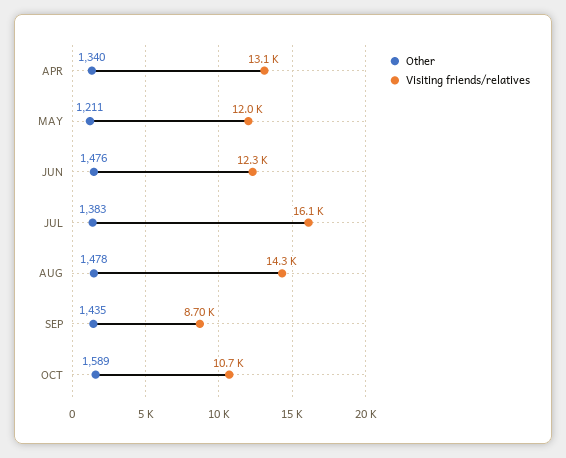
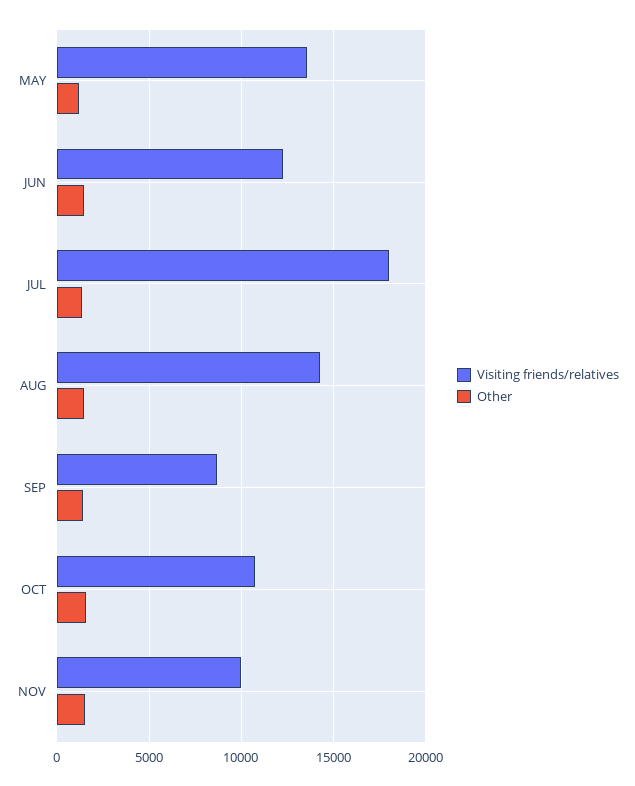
Other, APR: 1340 -> none
Visiting friends/relatives, APR: 13100 -> none
Visiting friends/relatives, MAY: 12000 -> 13500
Visiting friends/relatives, JUL: 16100 -> 18000
Visiting friends/relatives, NOV: none -> 10000
Other, NOV: none -> 1500

